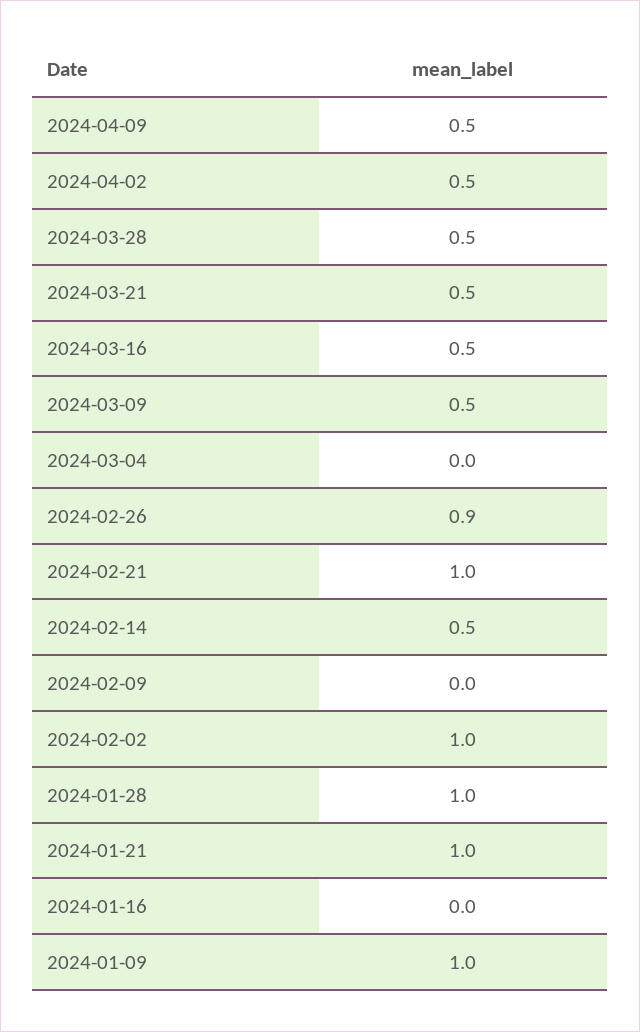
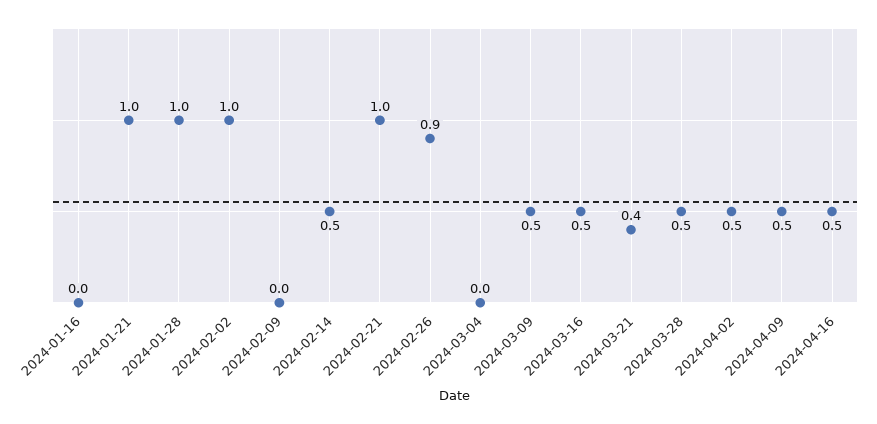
2024-03-21: 0.5 -> 0.4
2024-01-09: 1 -> none
2024-04-16: none -> 0.5

